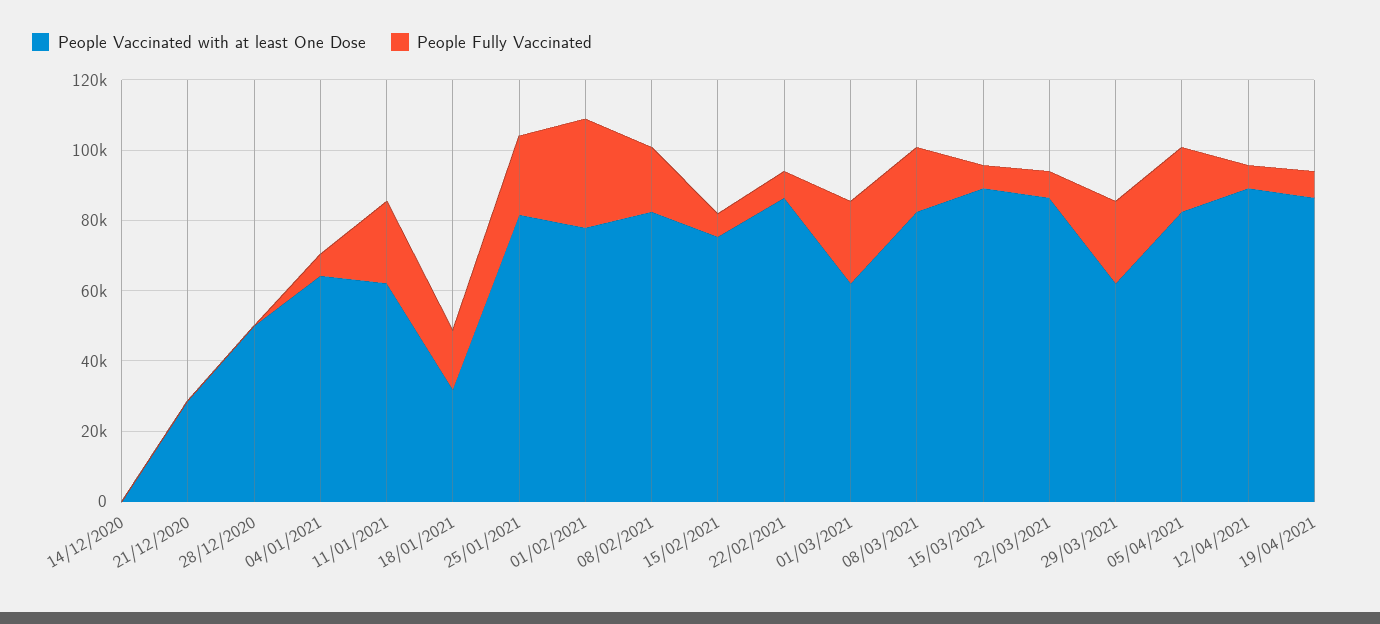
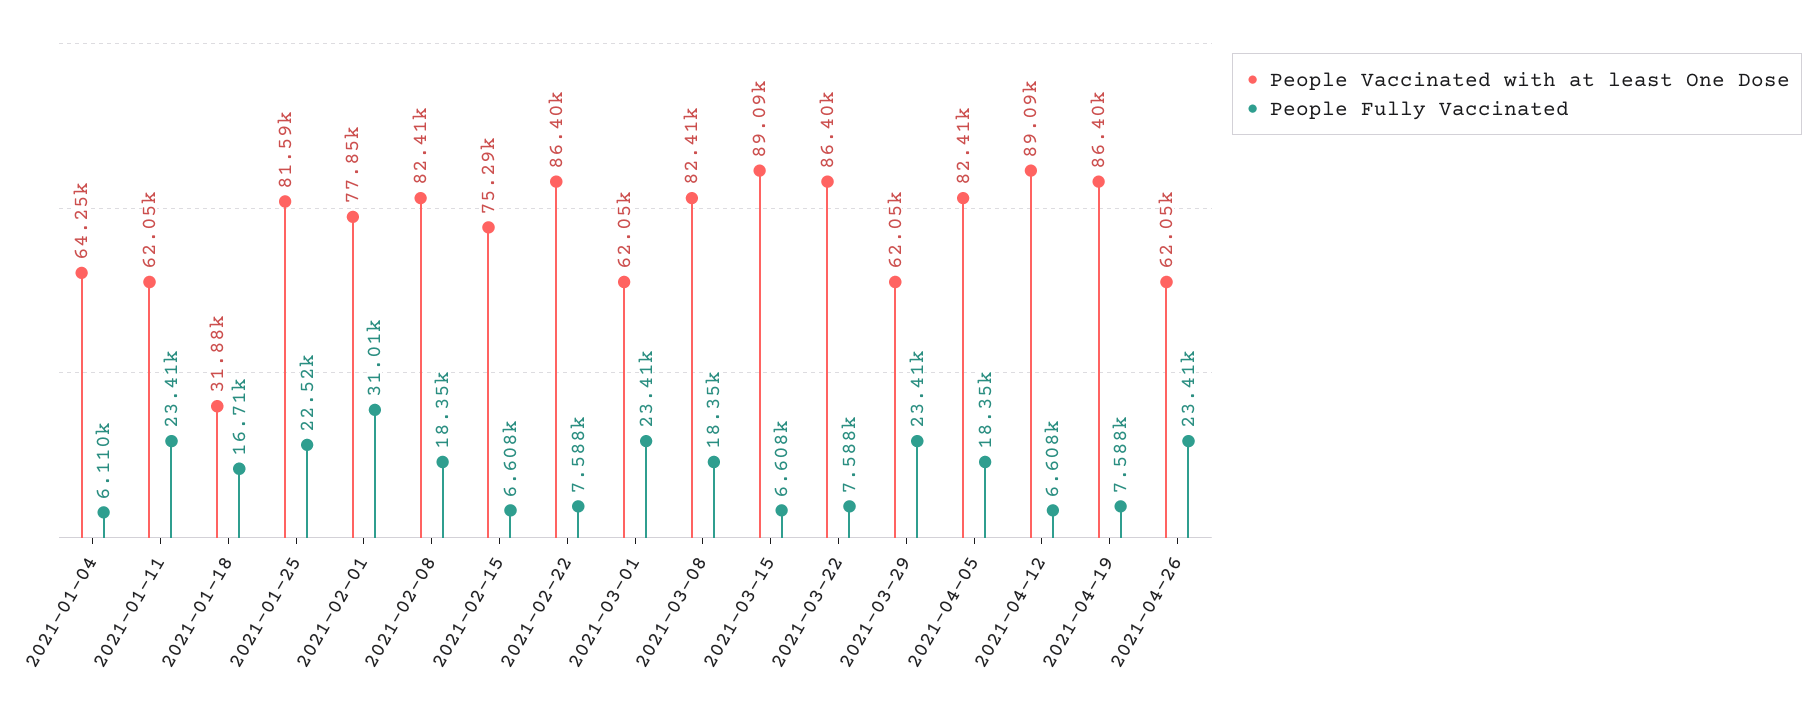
People Vaccinated with at least One Dose, 14/12/2020: 0 -> none
People Fully Vaccinated, 14/12/2020: 0 -> none
People Vaccinated with at least One Dose, 21/12/2020: 30000 -> none
People Fully Vaccinated, 21/12/2020: 0 -> none
People Vaccinated with at least One Dose, 28/12/2020: 50000 -> none
People Fully Vaccinated, 28/12/2020: 0 -> none
People Vaccinated with at least One Dose, 2021-04-26: none -> 62050
People Fully Vaccinated, 2021-04-26: none -> 23410

